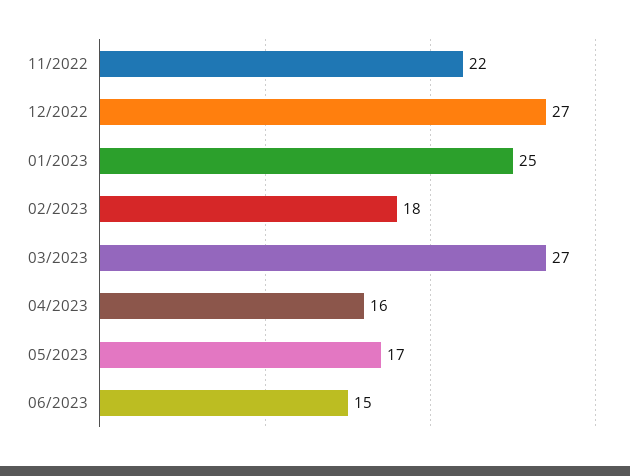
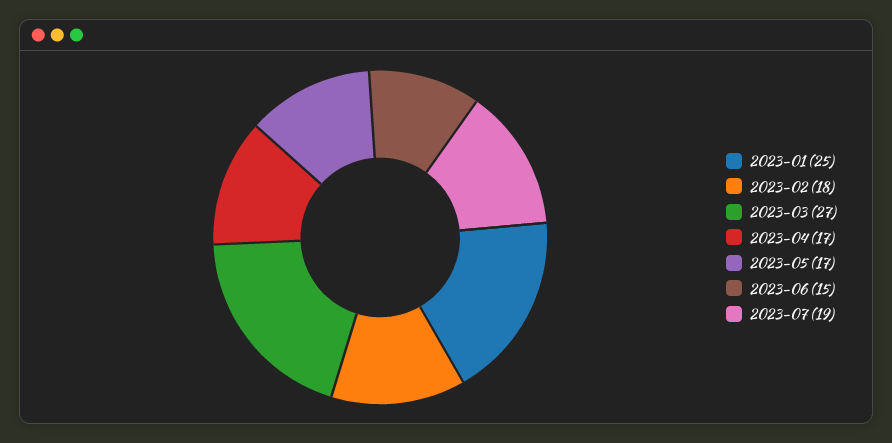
11/2022: 22 -> none
12/2022: 27 -> none
04/2023: 16 -> 17
2023-07: none -> 19

